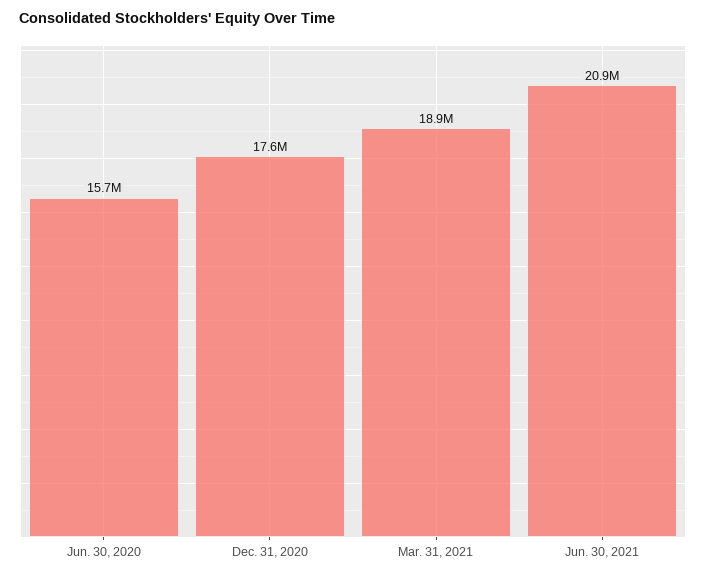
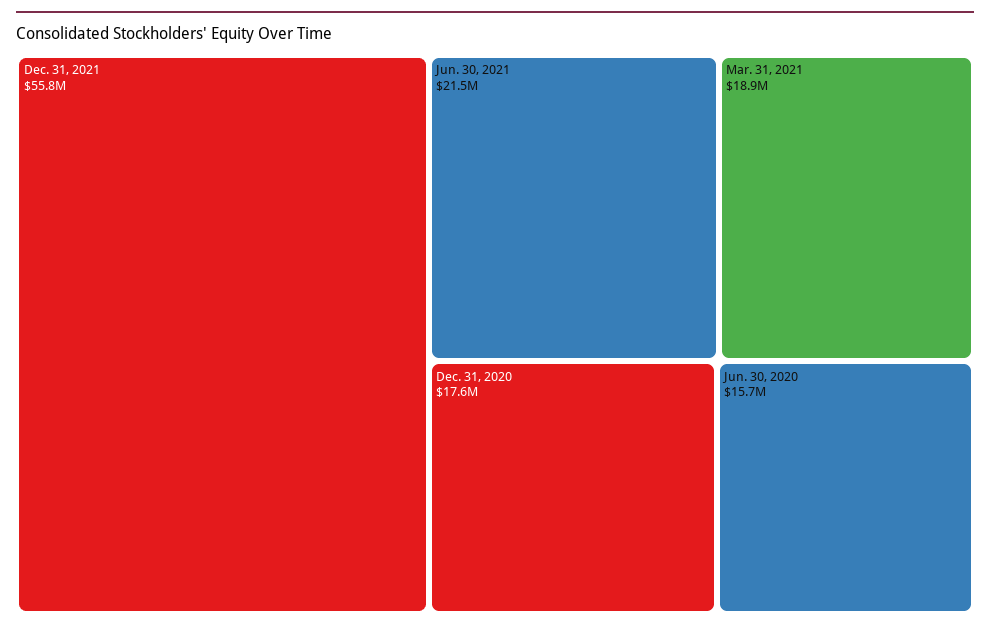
Jun. 30, 2021: 20900000 -> 21500000
Dec. 31, 2021: none -> 55800000

